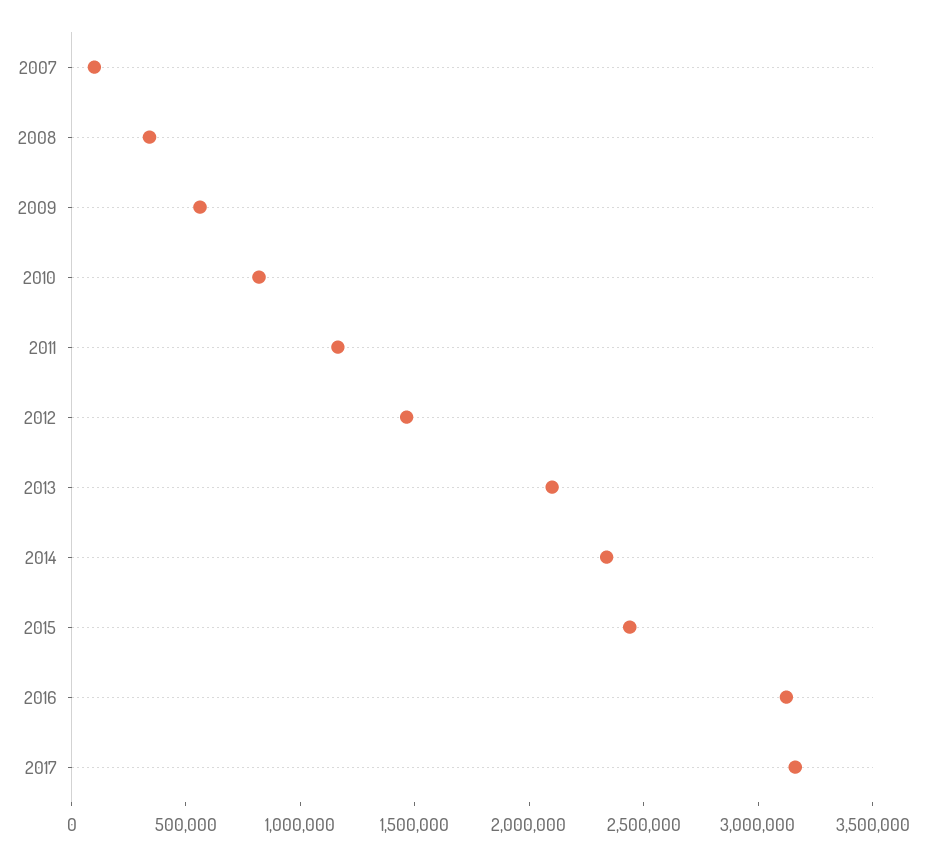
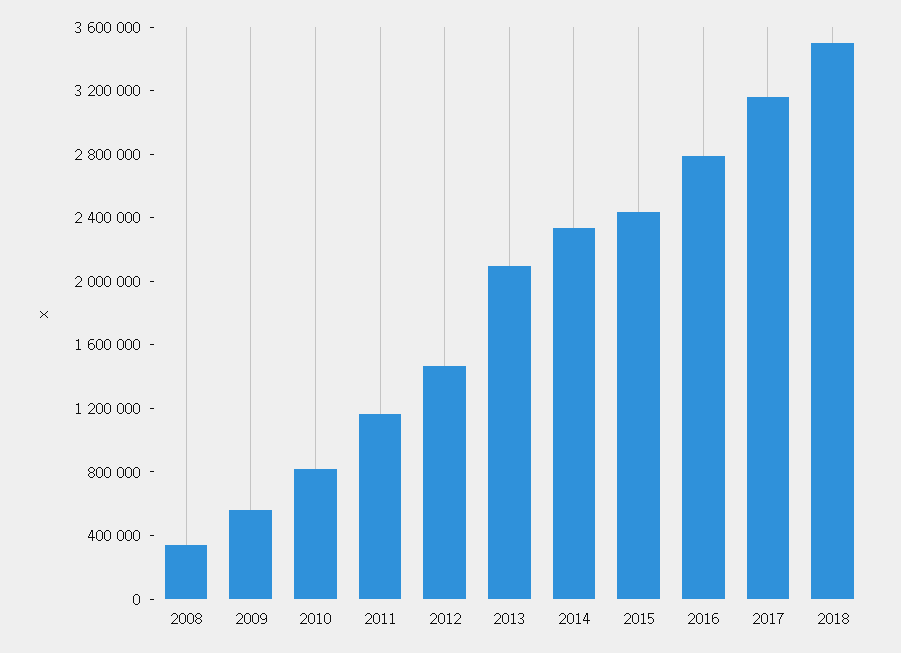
2007: 100000 -> none
2016: 3100000 -> 2800000
2018: none -> 3500000

